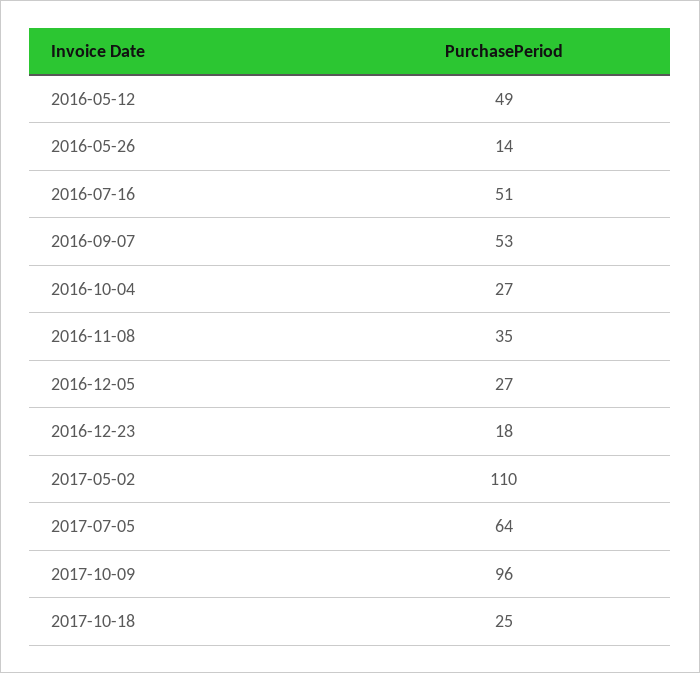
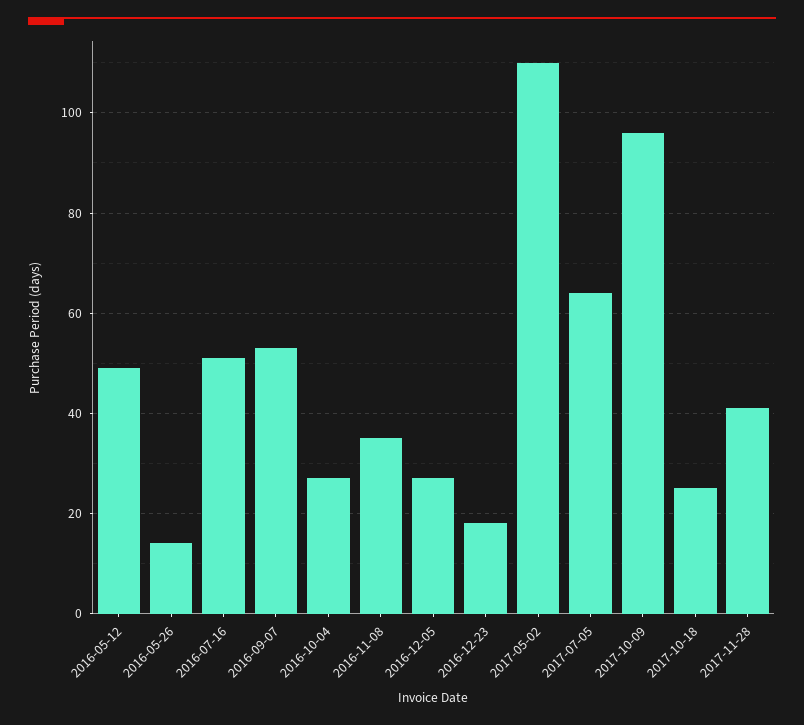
2017-11-28: none -> 40

